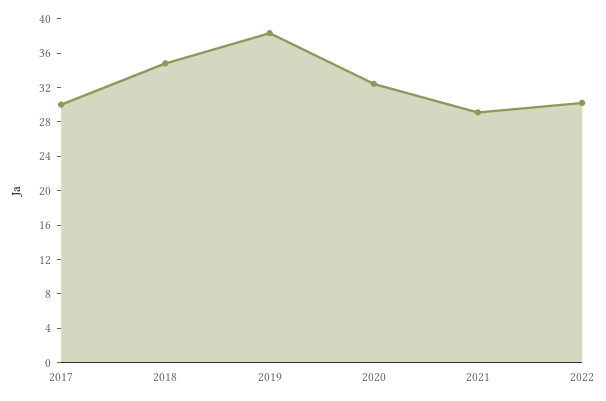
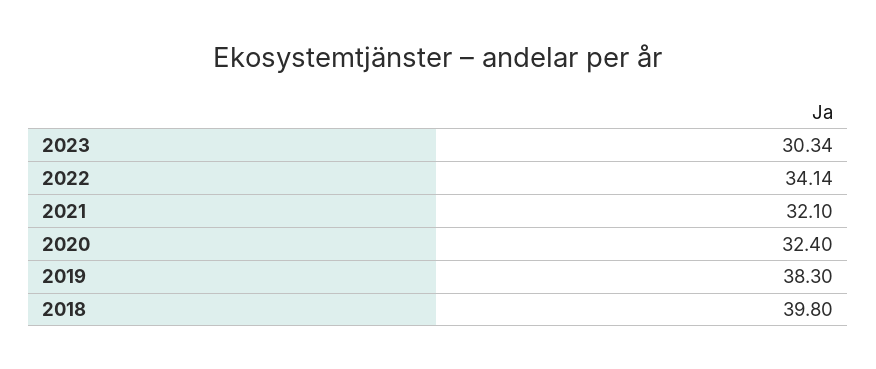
2017: 30 -> none
2018: 35 -> 39.8
2021: 29 -> 32.1
2022: 30 -> 34.14
2023: none -> 30.34

